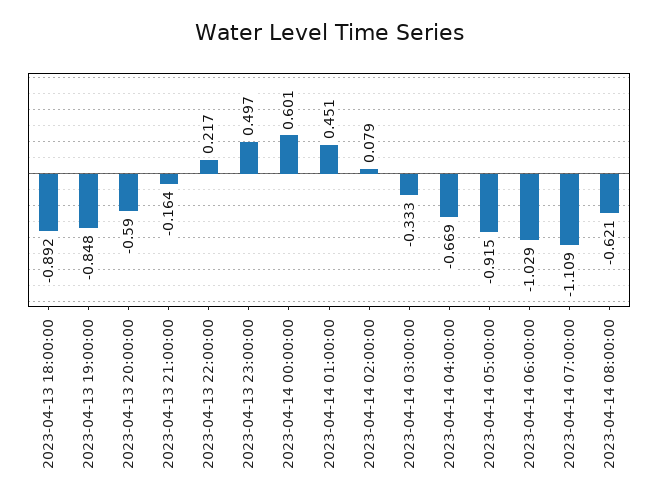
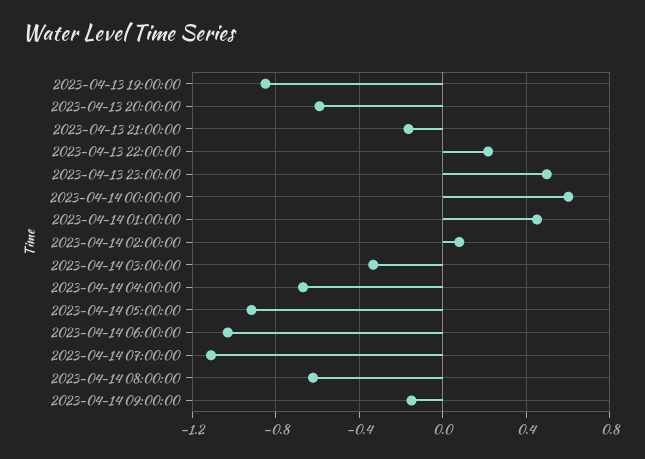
2023-04-13 18:00:00: -0.892 -> none
2023-04-14 09:00:00: none -> -0.15

